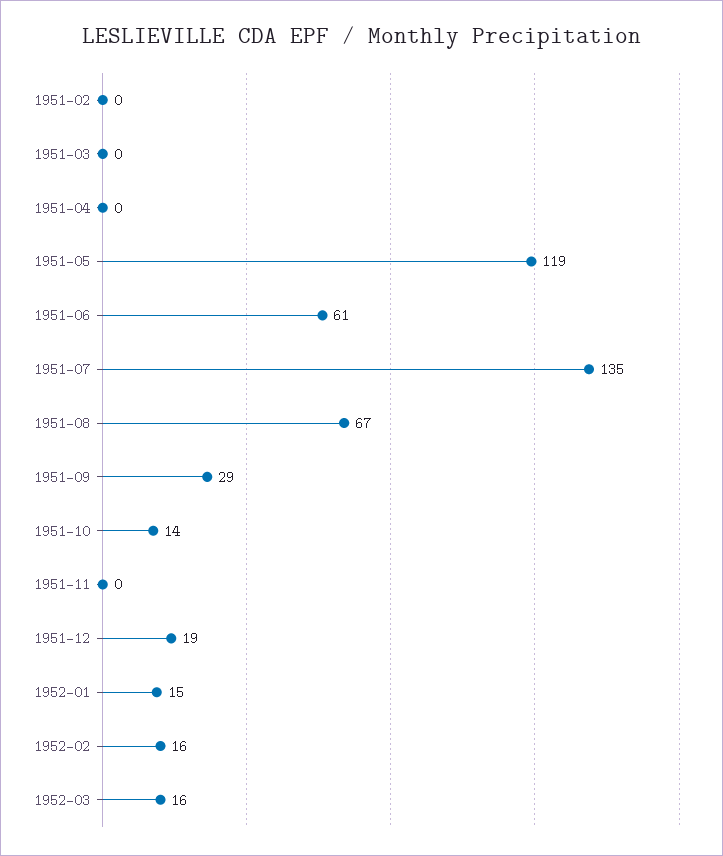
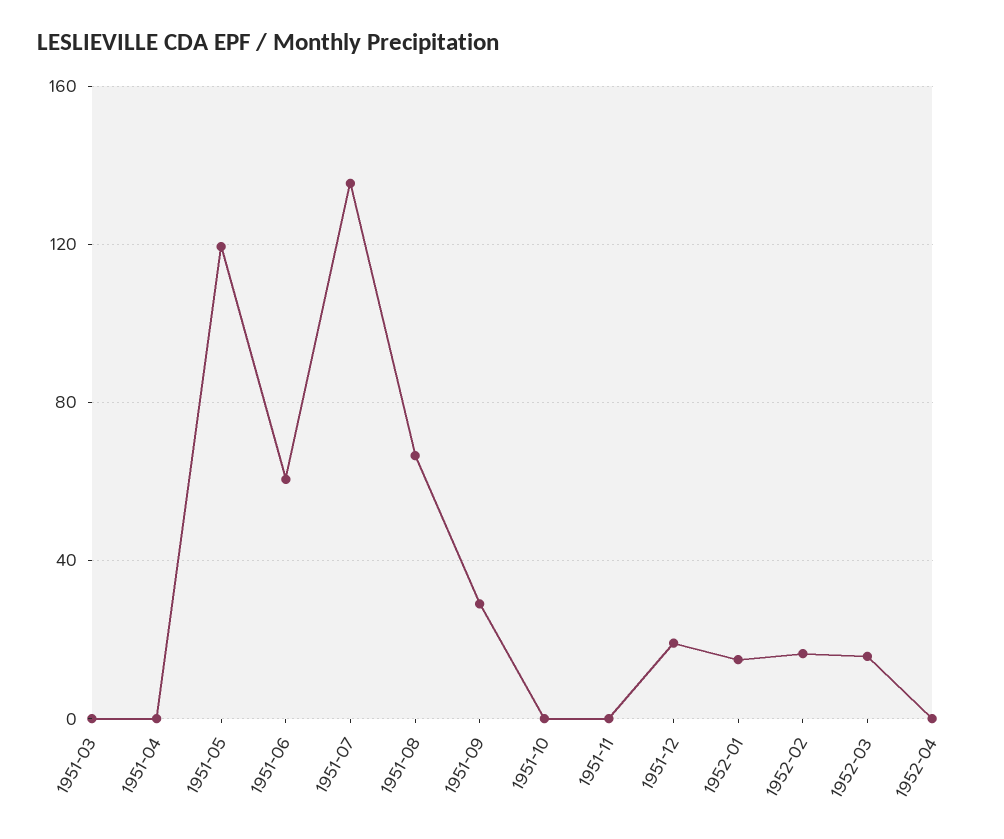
1951-02: 0 -> none
1951-10: 14 -> 0
1952-04: none -> 0

